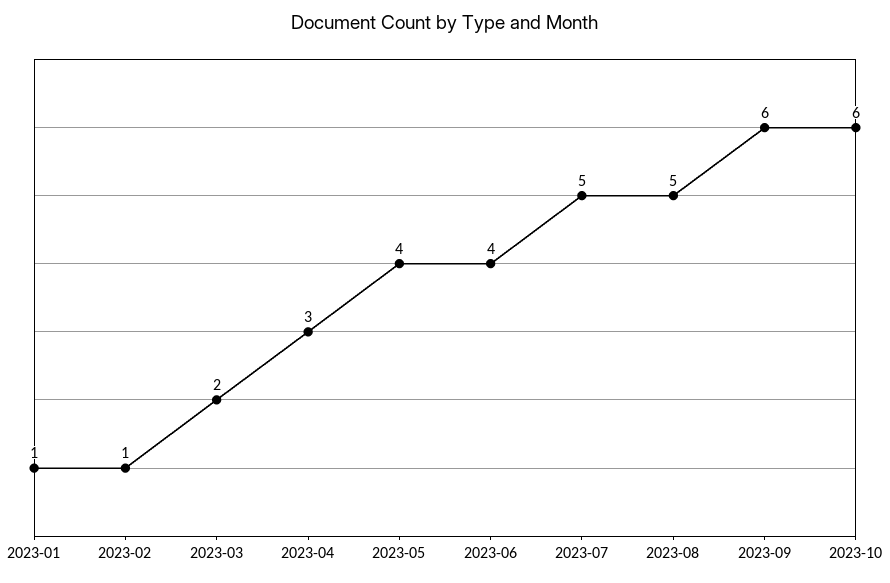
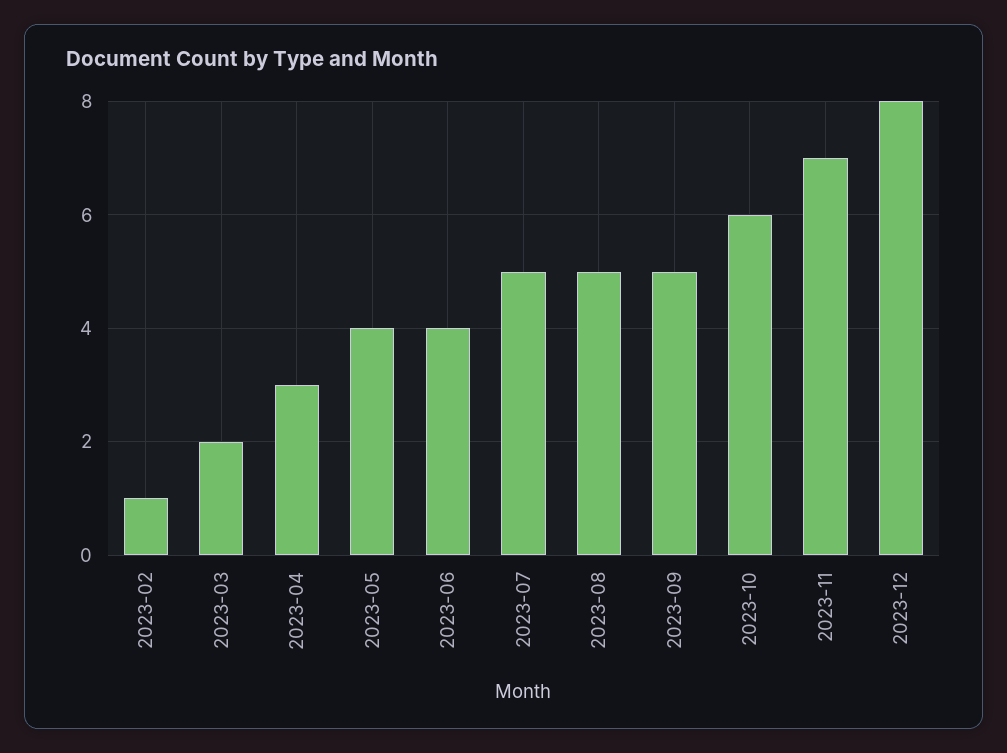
2023-01: 1 -> none
2023-09: 6 -> 5
2023-11: none -> 7
2023-12: none -> 8

